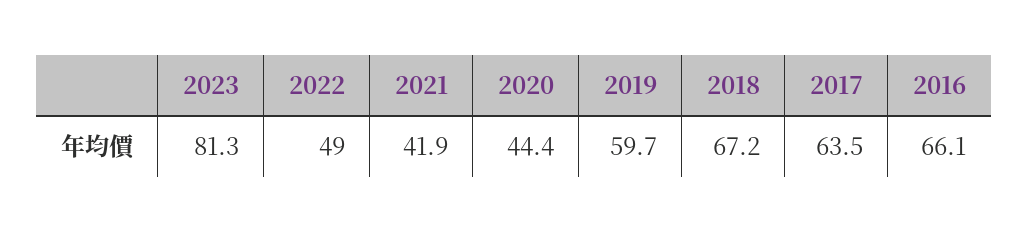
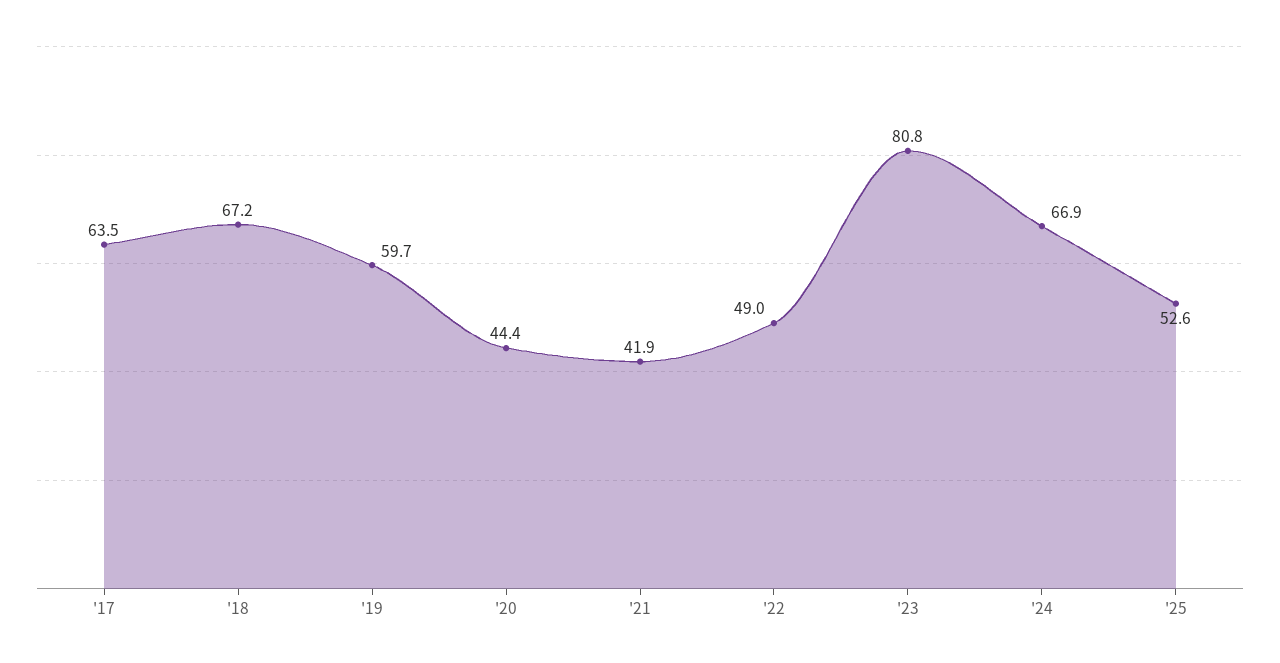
2023: 81.3 -> 80.8
2016: 66.1 -> none
'24: none -> 66.9
'25: none -> 52.6

